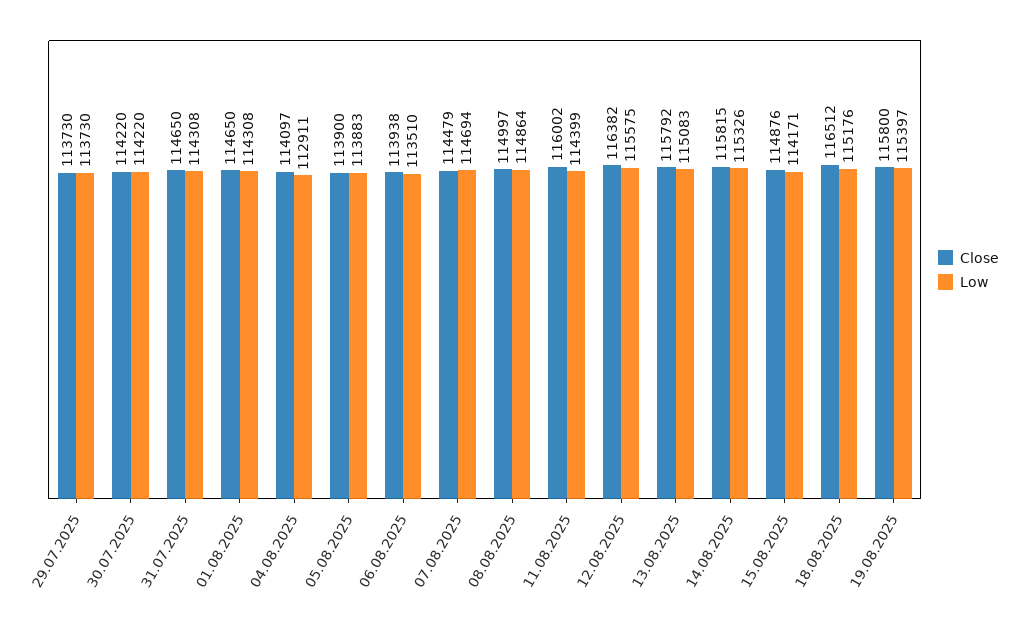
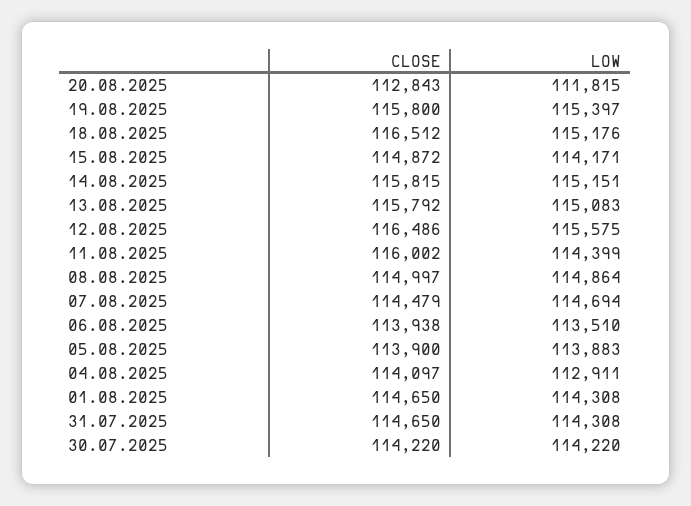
Close, 29.07.2025: 113730 -> none
Low, 29.07.2025: 113730 -> none
Close, 12.08.2025: 116382 -> 116486
Low, 14.08.2025: 115326 -> 115151
Close, 15.08.2025: 114876 -> 114872
Close, 20.08.2025: none -> 112843
Low, 20.08.2025: none -> 111815

